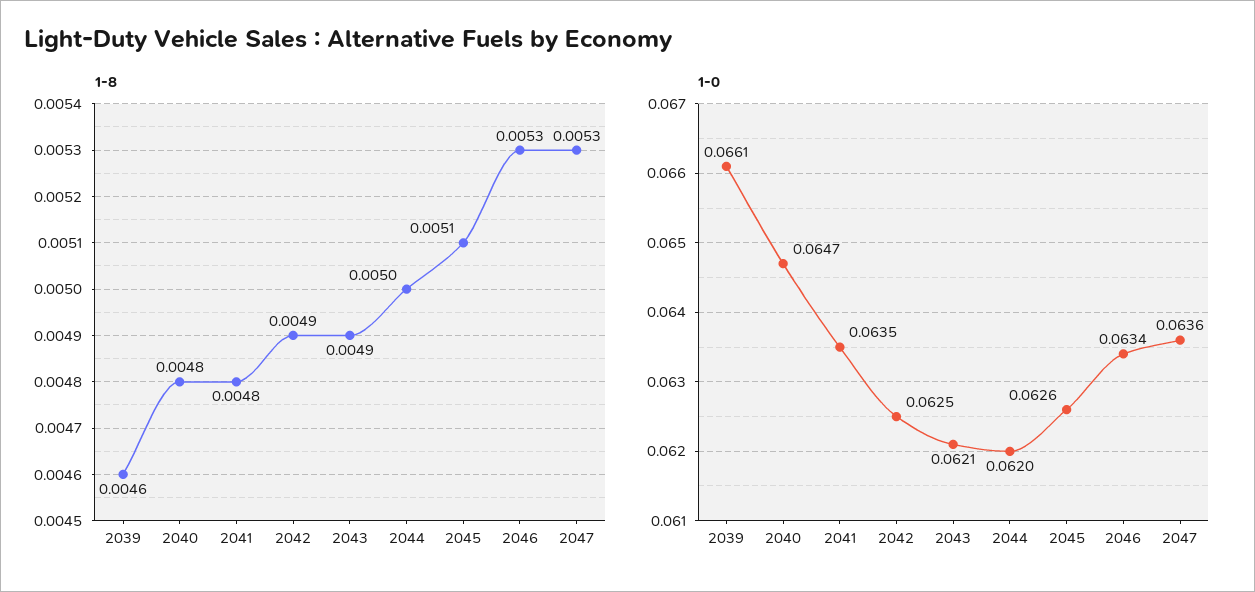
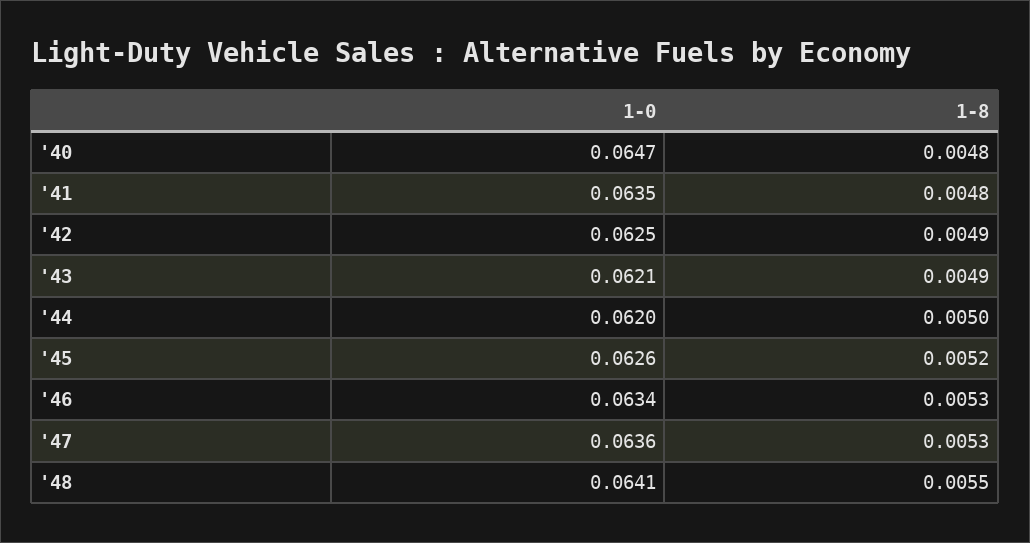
1-8, 2039: 0.0046 -> none
1-8, 2045: 0.0051 -> 0.0052
1-0, 2039: 0.0661 -> none
1-0, '48: none -> 0.0641
1-8, '48: none -> 0.0055

